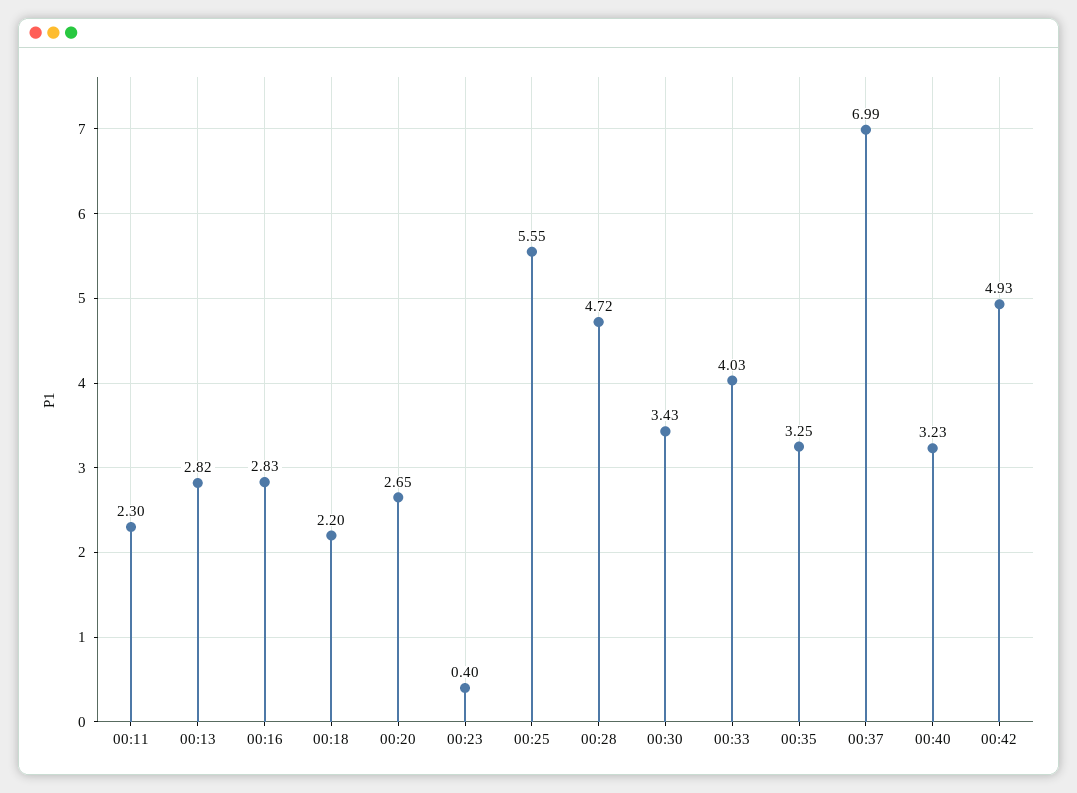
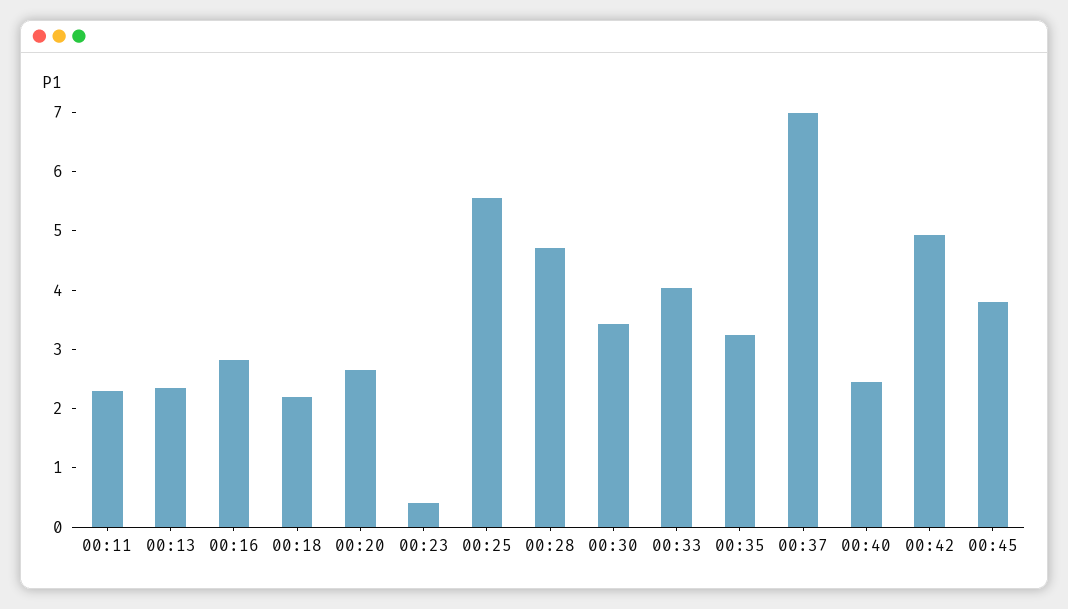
00:13: 2.82 -> 2.4
00:40: 3.23 -> 2.4
00:45: none -> 3.8

